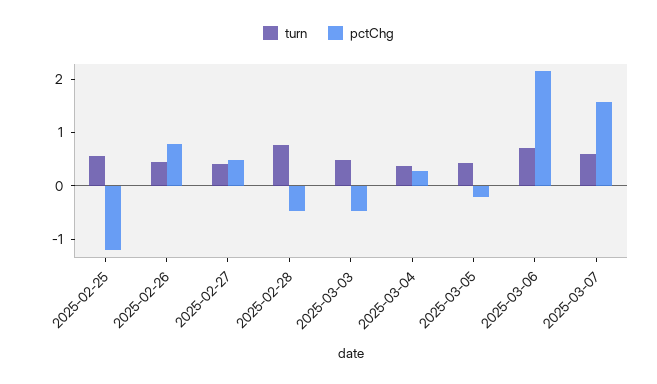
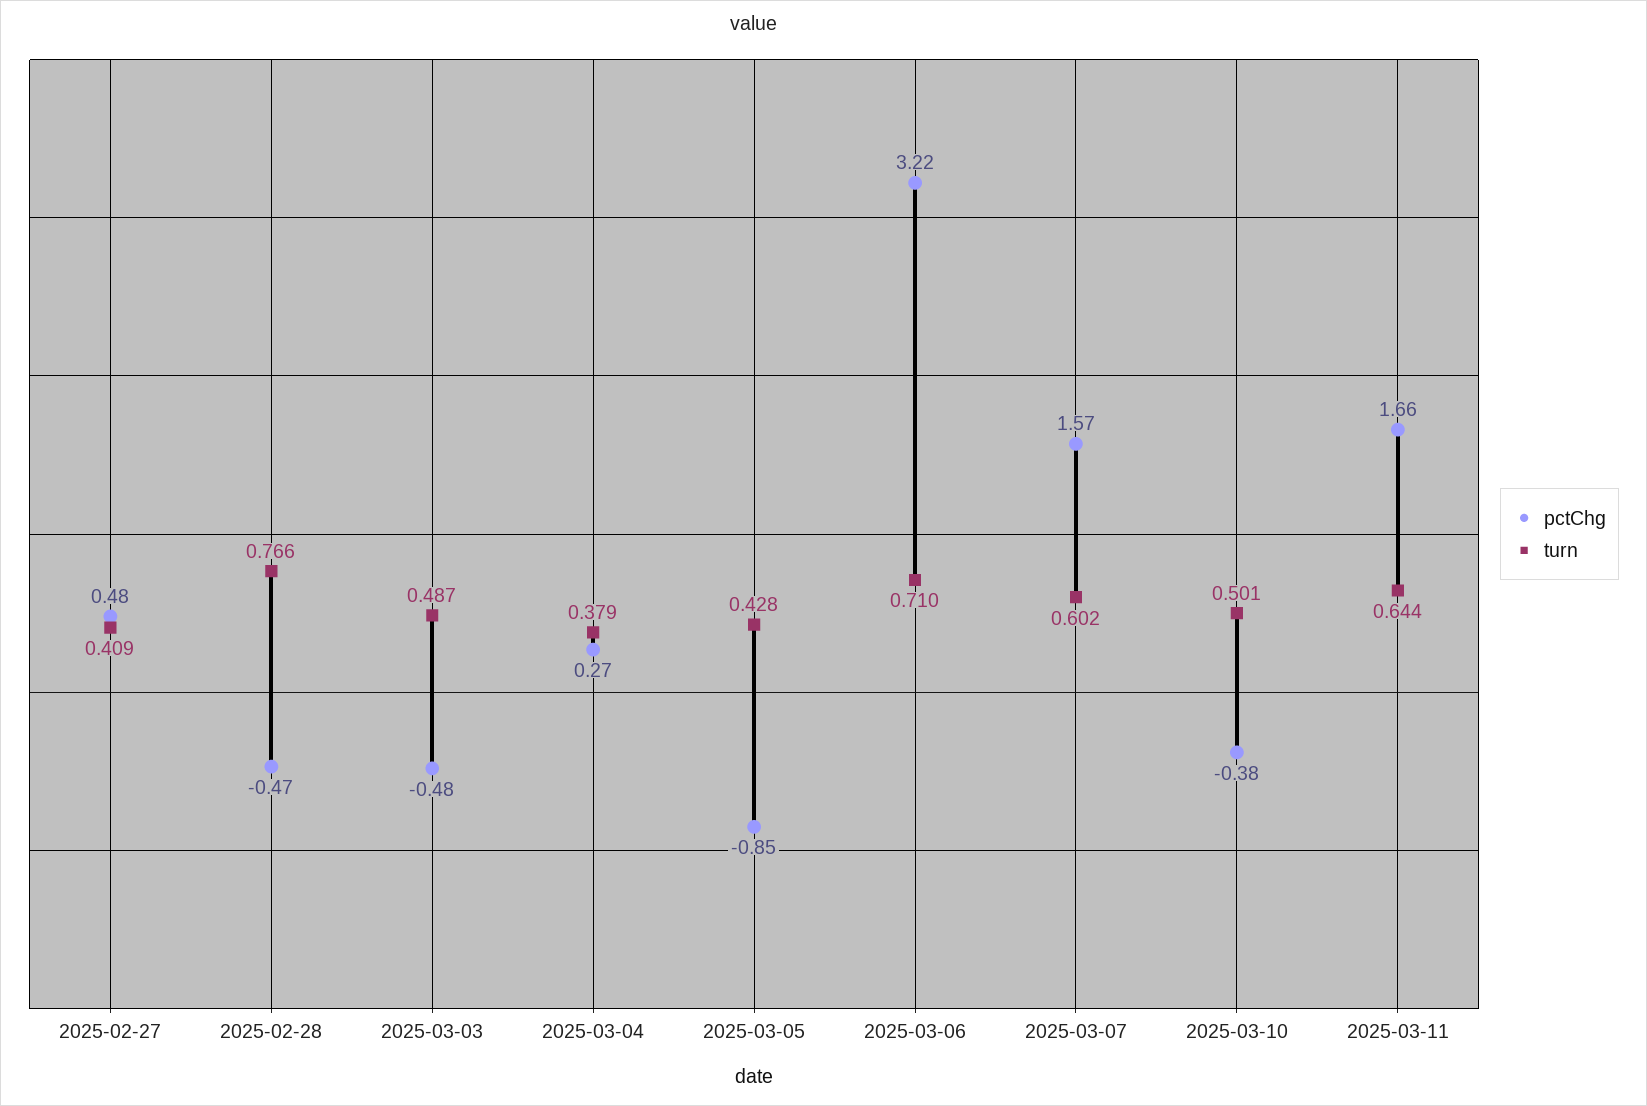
turn, 2025-02-25: 0.6 -> none
pctChg, 2025-02-25: -1.2 -> none
turn, 2025-02-26: 0.4 -> none
pctChg, 2025-02-26: 0.8 -> none
pctChg, 2025-03-05: -0.2 -> -0.85
pctChg, 2025-03-06: 2.2 -> 3.22
pctChg, 2025-03-10: none -> -0.38
turn, 2025-03-10: none -> 0.501
pctChg, 2025-03-11: none -> 1.66
turn, 2025-03-11: none -> 0.644

